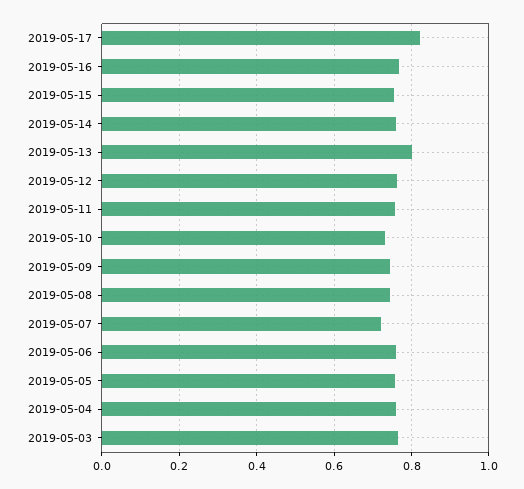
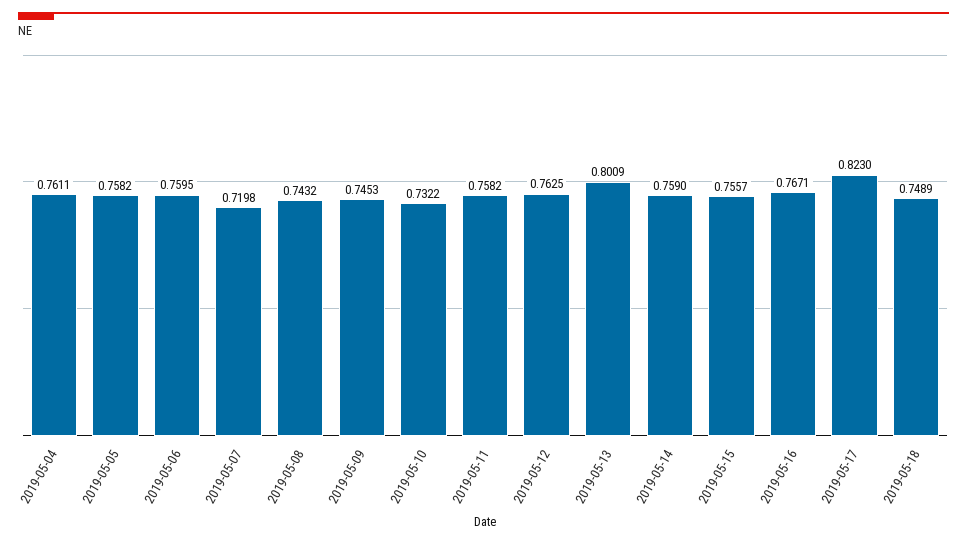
2019-05-03: 0.76 -> none
2019-05-18: none -> 0.7489

